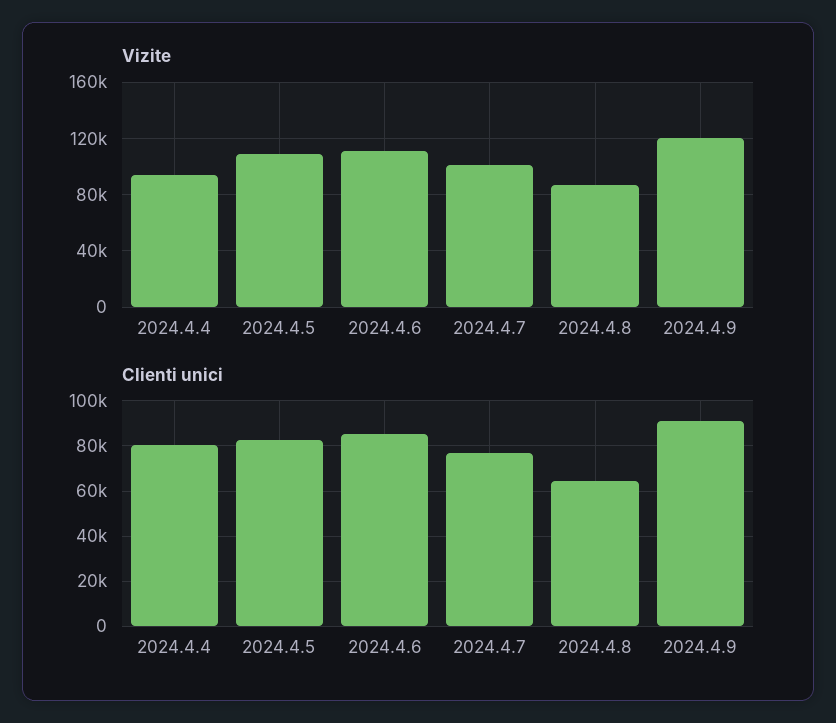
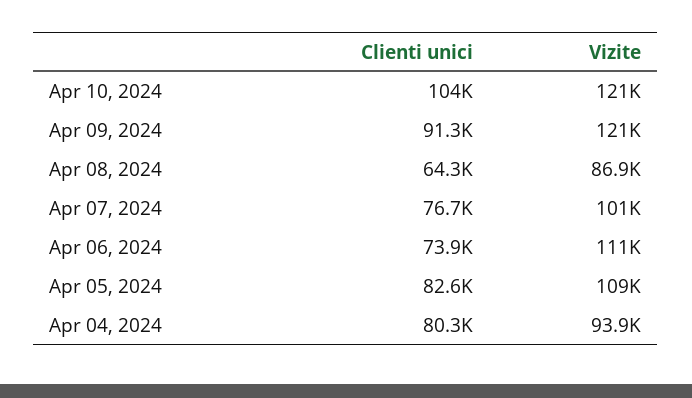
Clienti unici, 2024.4.6: 85000 -> 73900
Clienti unici, Apr 10, 2024: none -> 104000
Vizite, Apr 10, 2024: none -> 121000

